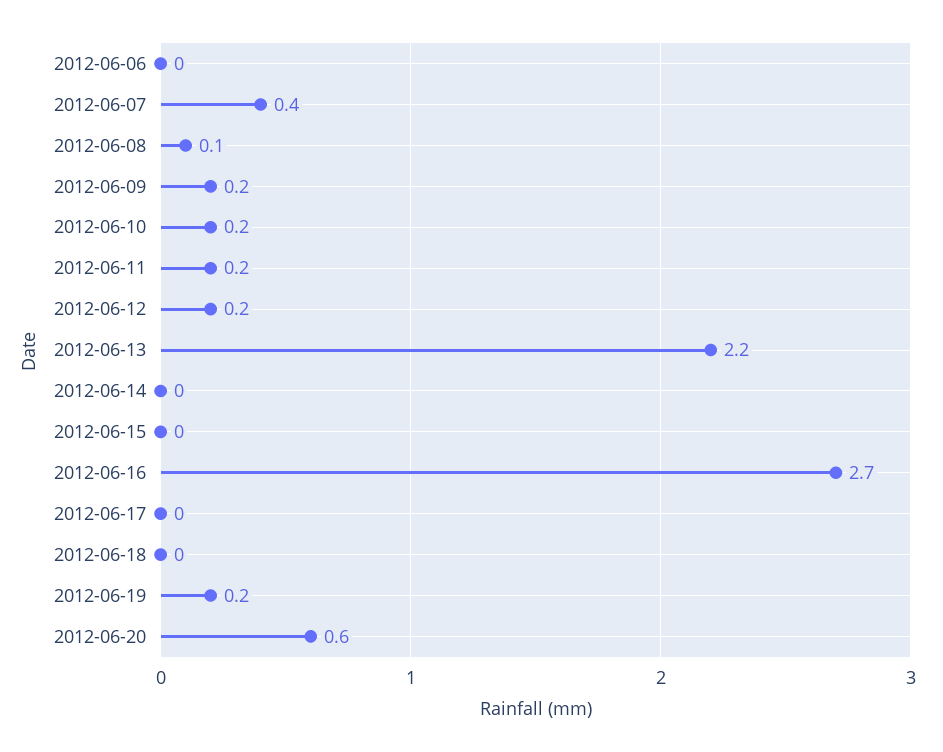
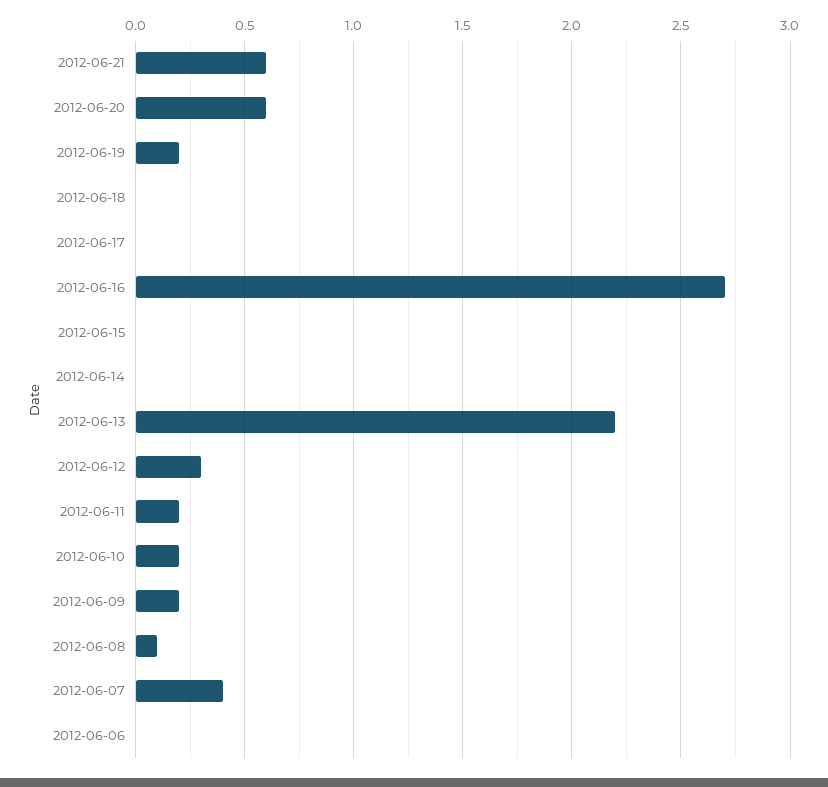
2012-06-12: 0.2 -> 0.3
2012-06-21: none -> 0.6

